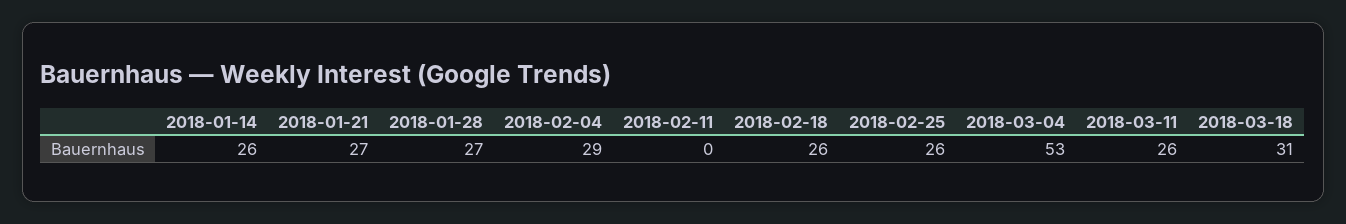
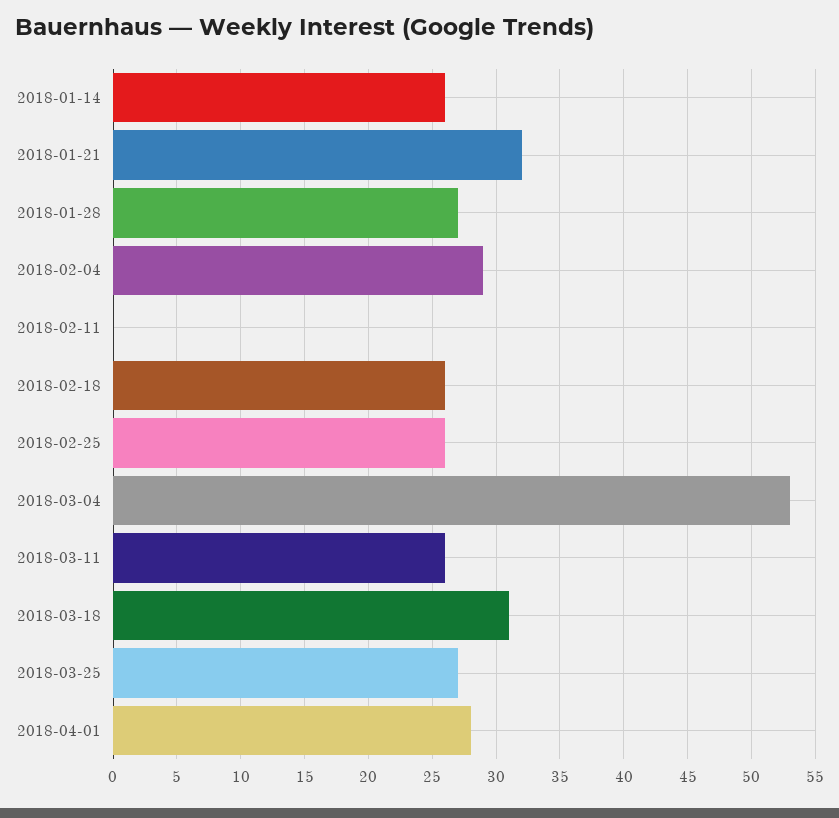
2018-01-21: 27 -> 32
2018-03-25: none -> 27
2018-04-01: none -> 28

